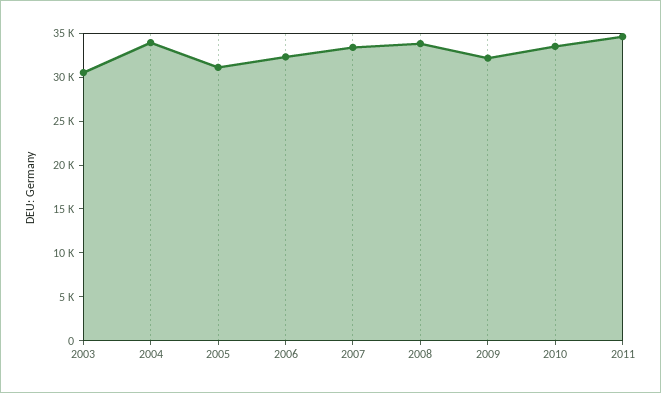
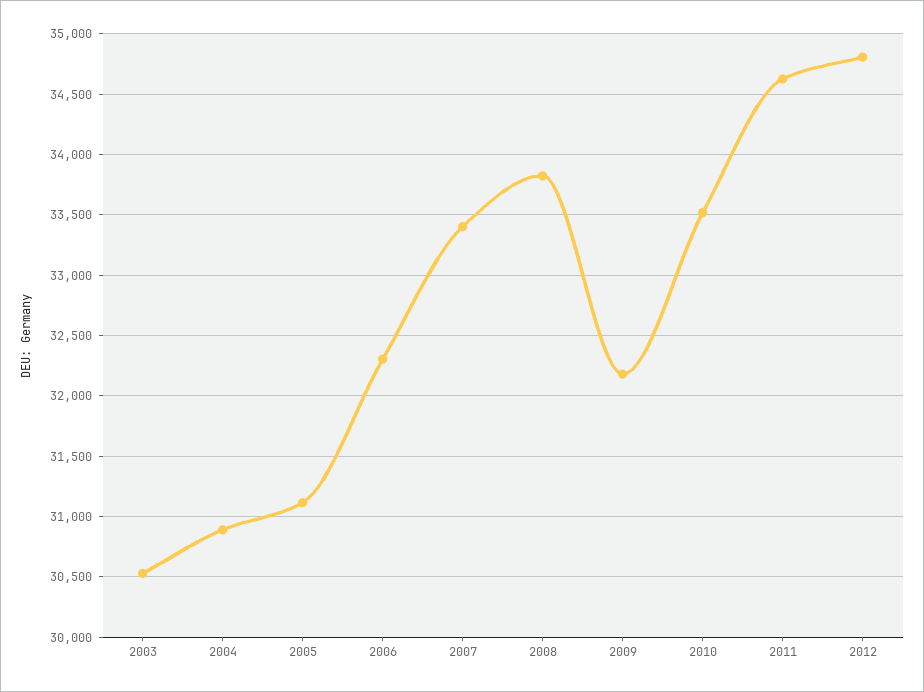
2004: 34000 -> 30900
2012: none -> 34800

